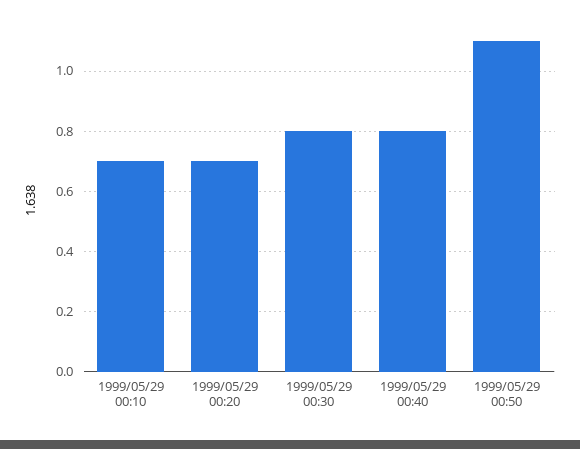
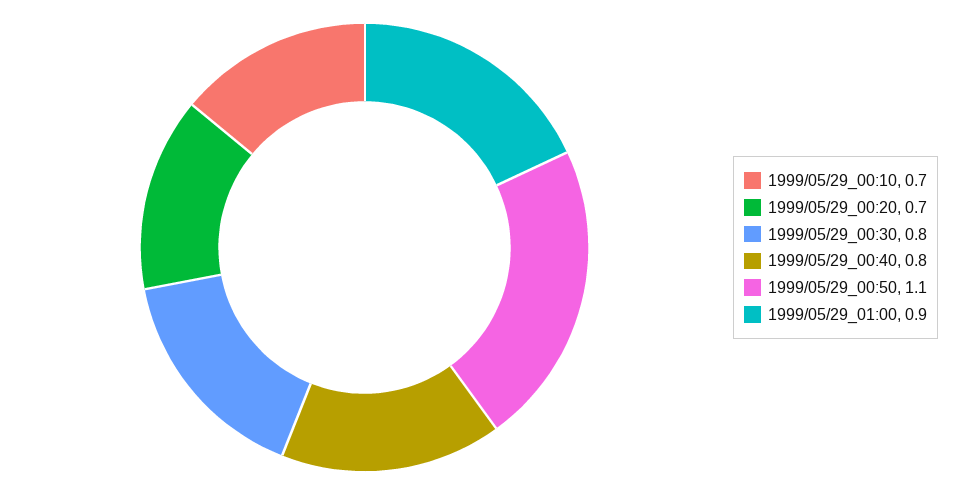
1999/05/29_01:00: none -> 0.9

